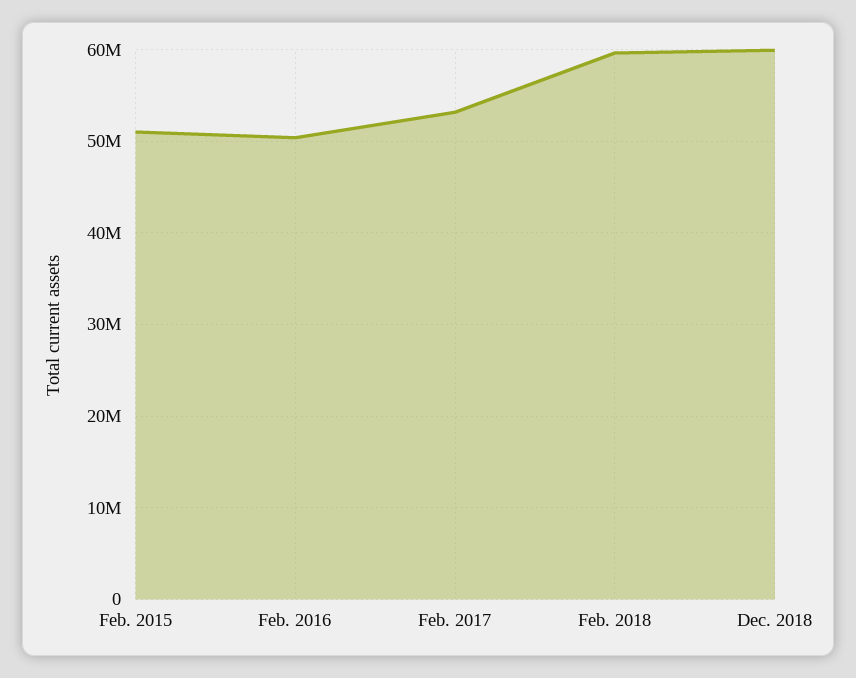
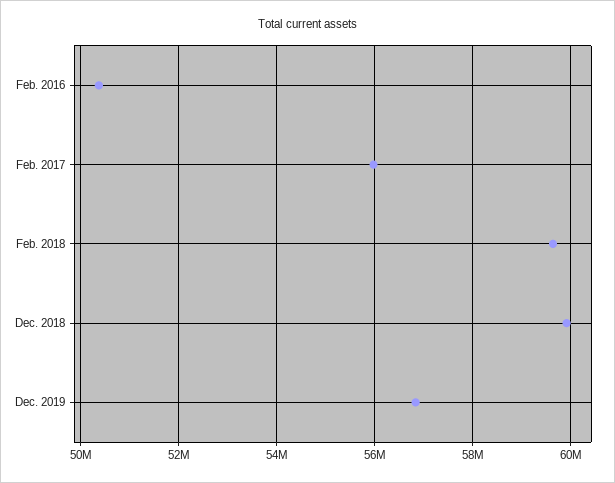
Feb. 2015: 51000000 -> none
Feb. 2017: 53000000 -> 56000000
Dec. 2019: none -> 56800000

